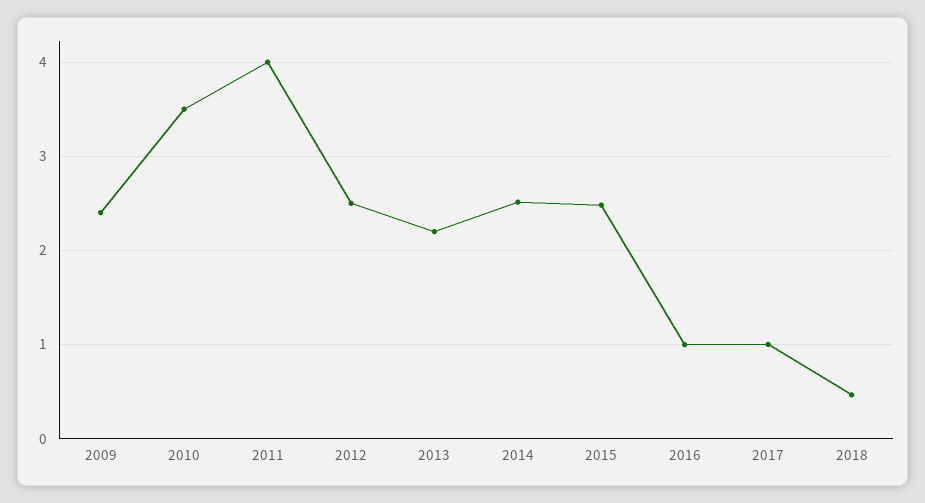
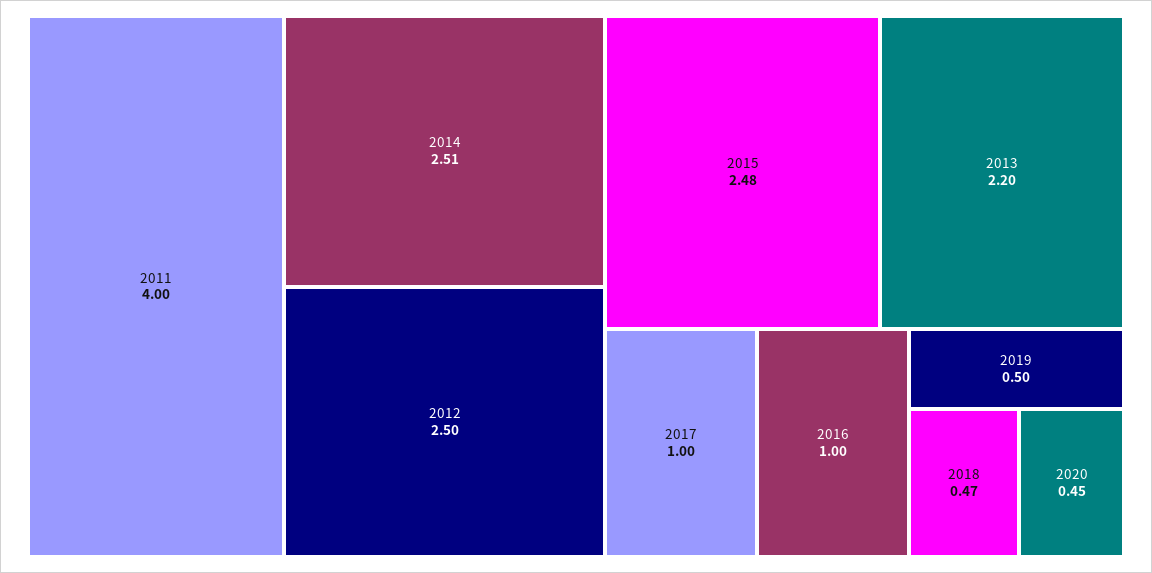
2009: 2.4 -> none
2010: 3.5 -> none
2019: none -> 0.5
2020: none -> 0.45

